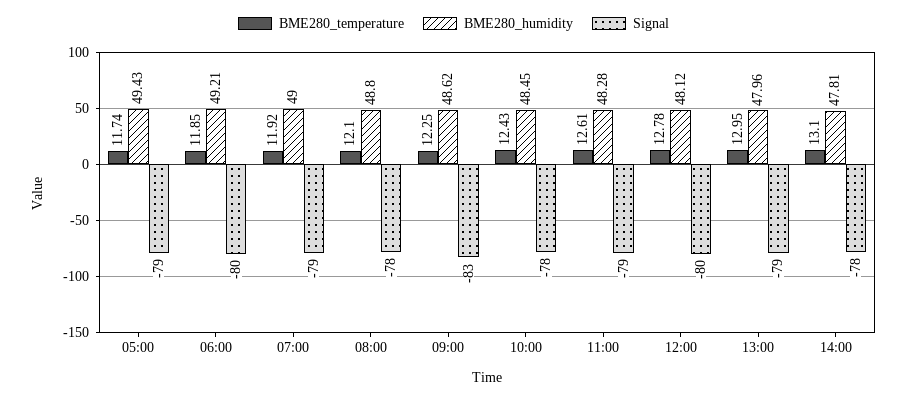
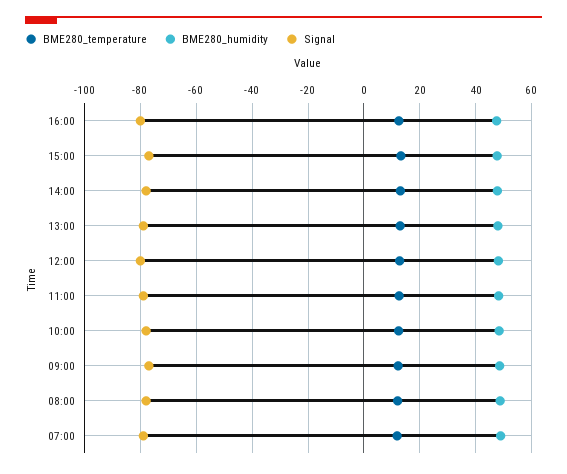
BME280_temperature, 05:00: 11.74 -> none
BME280_humidity, 05:00: 49.43 -> none
Signal, 05:00: -79 -> none
BME280_temperature, 06:00: 11.85 -> none
BME280_humidity, 06:00: 49.21 -> none
Signal, 06:00: -80 -> none
Signal, 09:00: -83 -> -77.5
BME280_temperature, 16:00: none -> 12.5
BME280_humidity, 16:00: none -> 47.5
Signal, 16:00: none -> -80
BME280_temperature, 15:00: none -> 12.5
BME280_humidity, 15:00: none -> 47.5
Signal, 15:00: none -> -77.5

